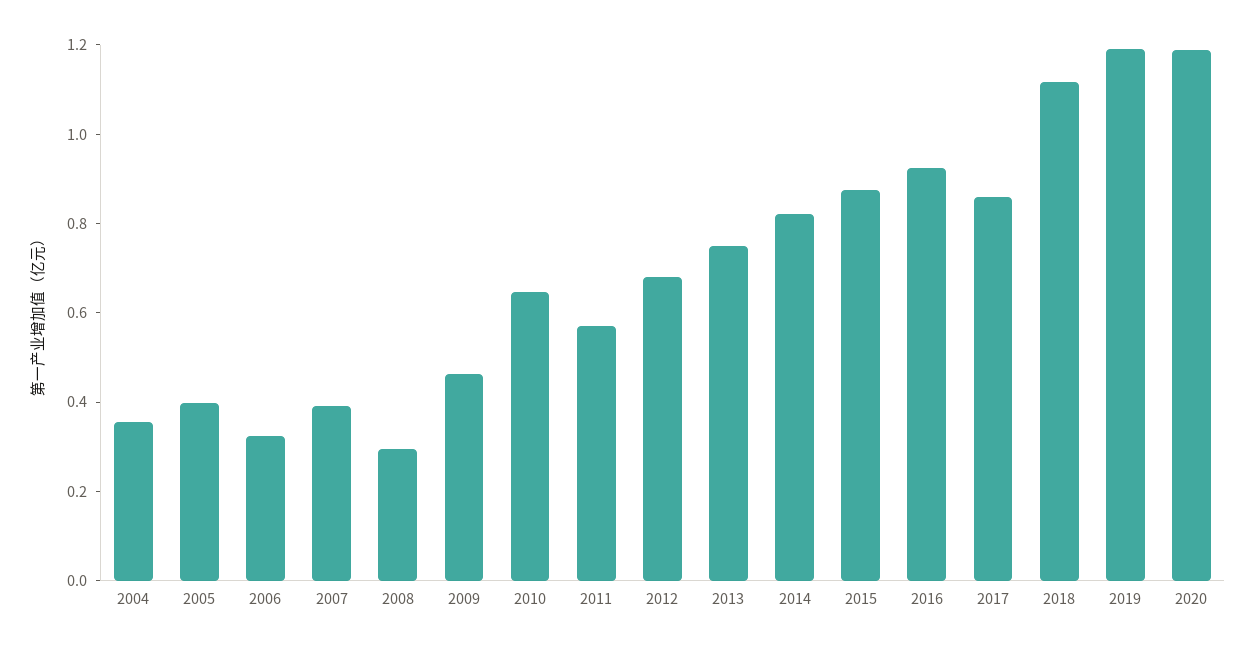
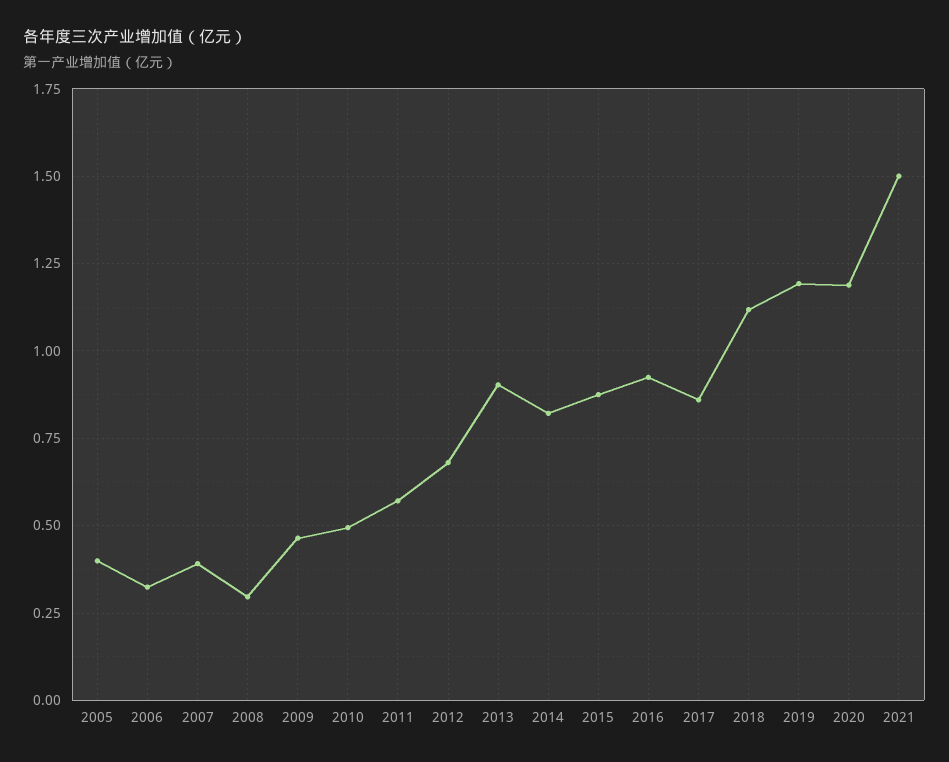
2004: 0.35 -> none
2010: 0.65 -> 0.5
2013: 0.75 -> 0.9
2021: none -> 1.5

